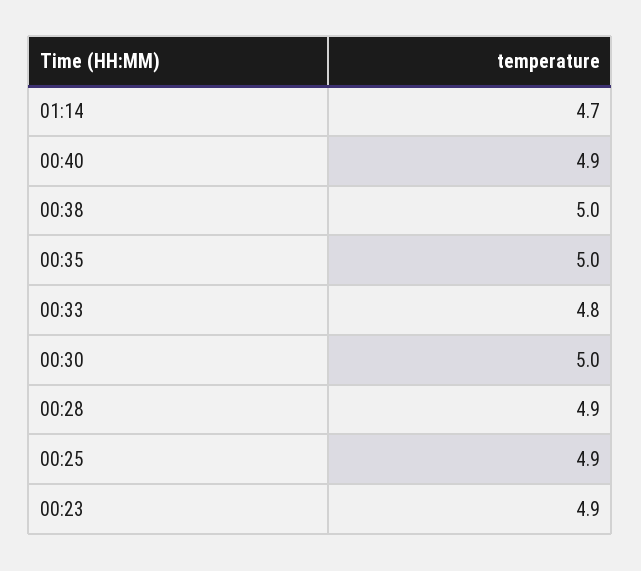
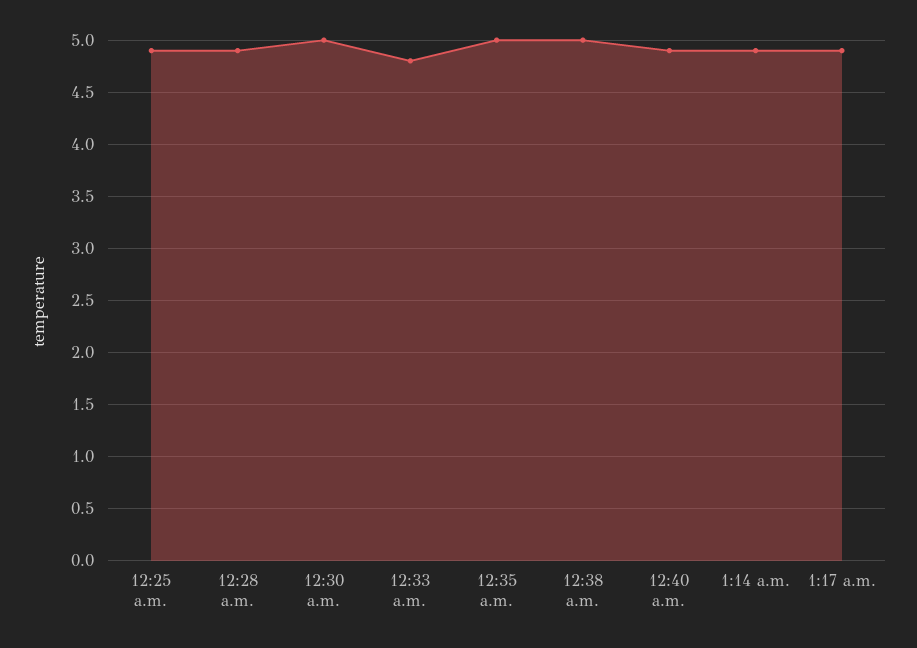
01:14: 4.7 -> 4.9
00:23: 4.9 -> none
1:17 a.m.: none -> 4.9

